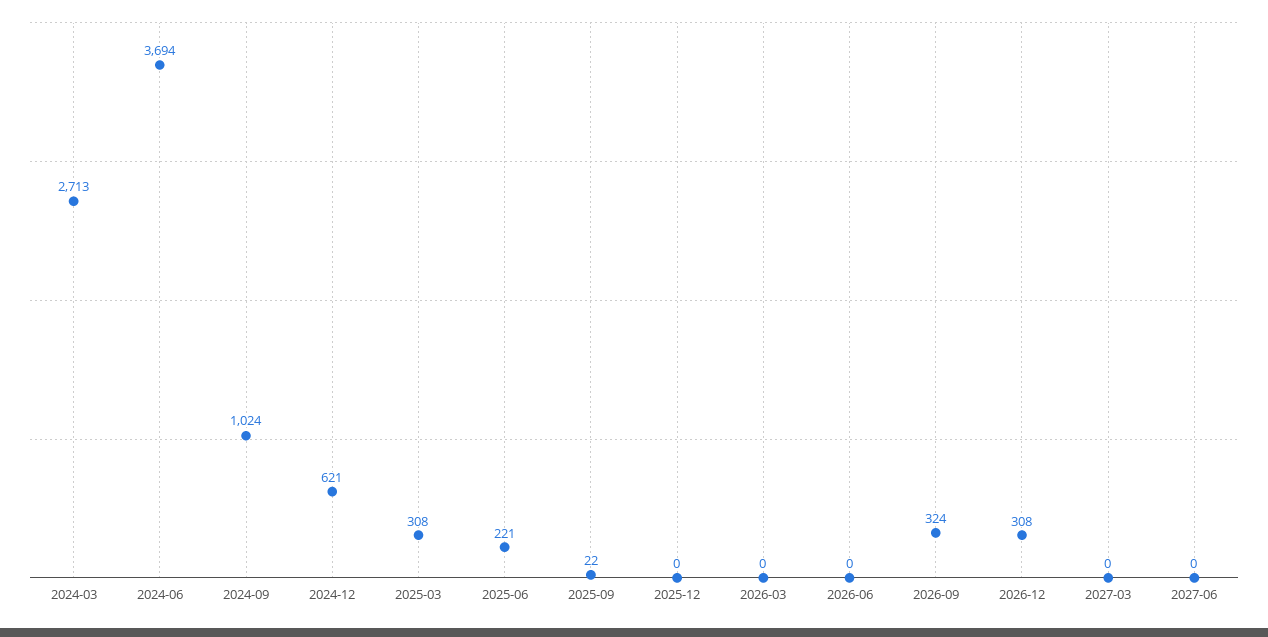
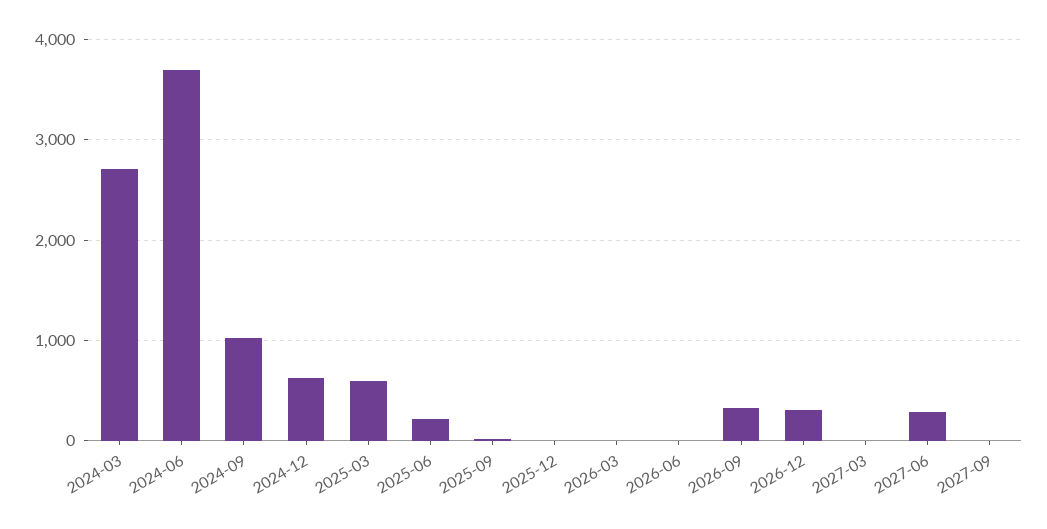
2025-03: 308 -> 600
2027-06: 0 -> 300
2027-09: none -> 0

